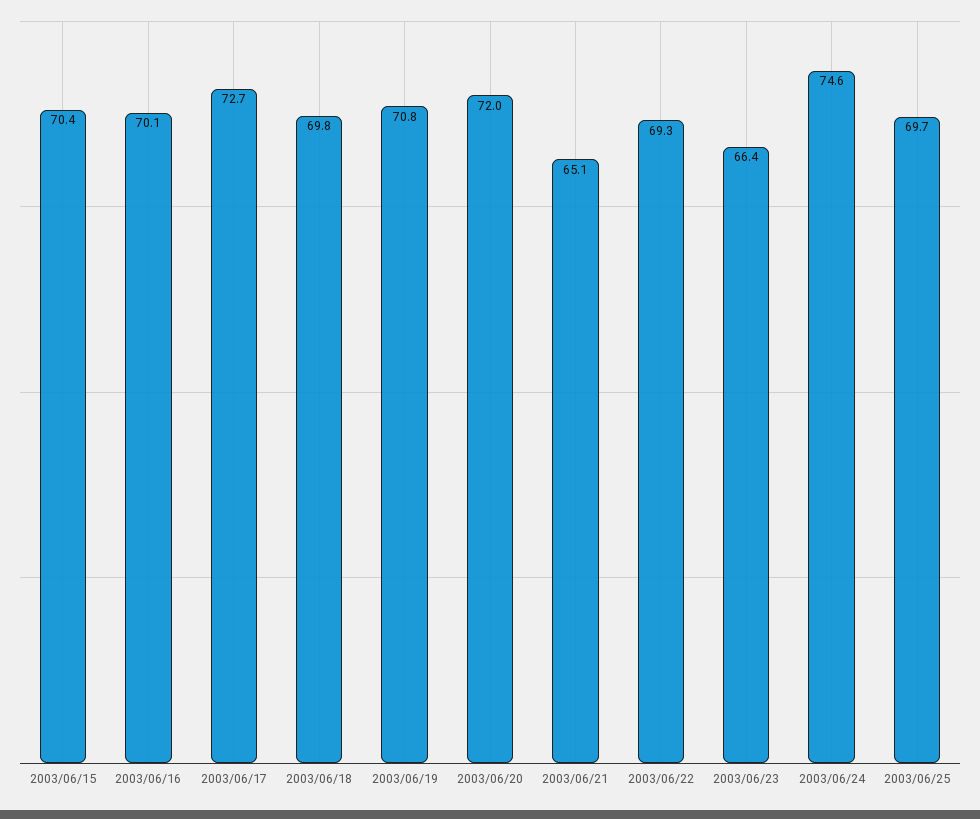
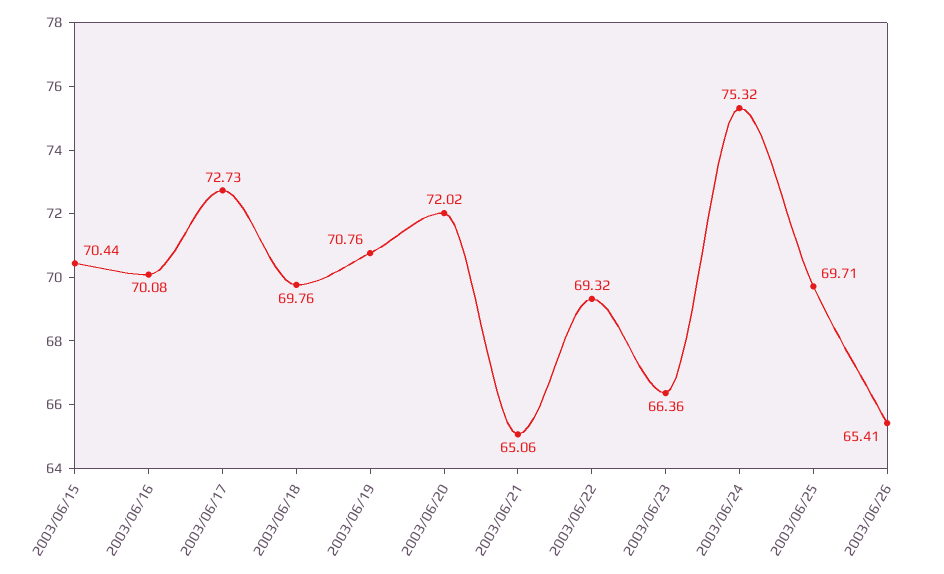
2003/06/24: 74.6 -> 75.32
2003/06/26: none -> 65.41

